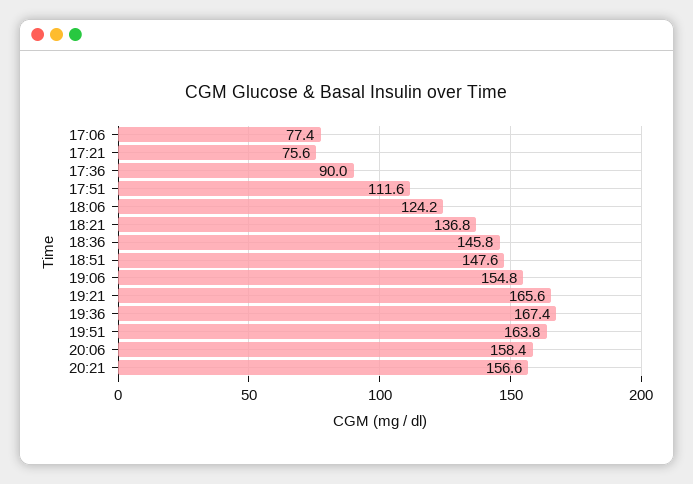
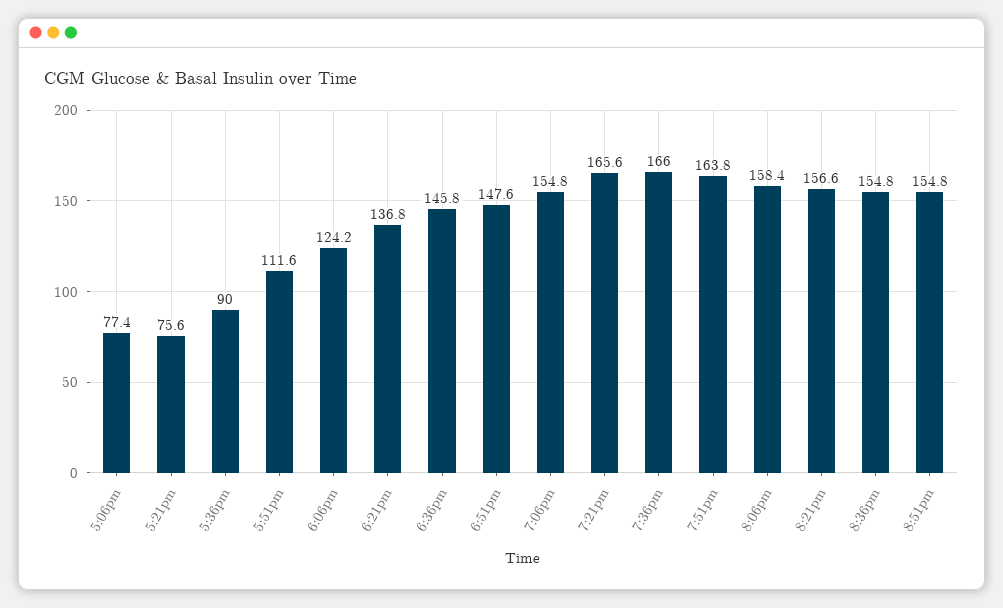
19:36: 167.4 -> 166
8:36pm: none -> 154.8
8:51pm: none -> 154.8

